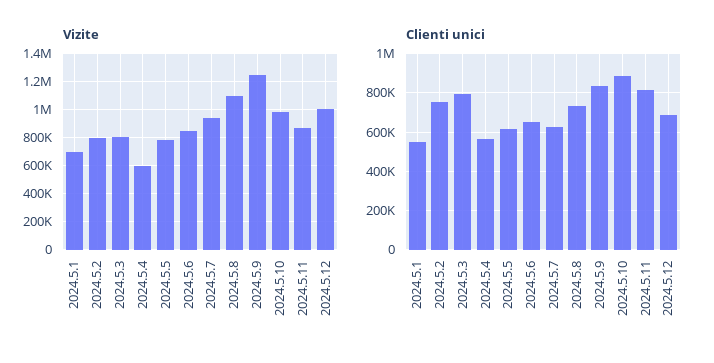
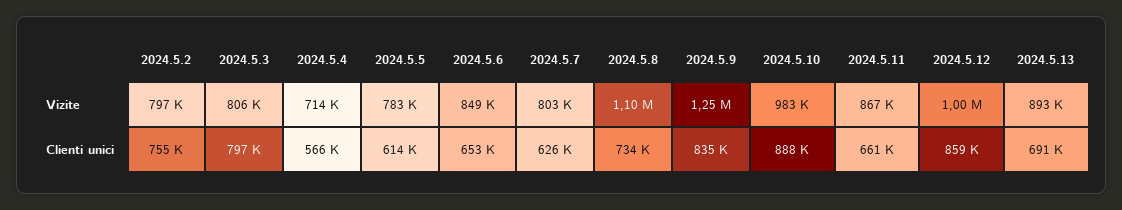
Vizite, 2024.5.1: 700000 -> none
Vizite, 2024.5.4: 600000 -> 714000
Vizite, 2024.5.7: 950000 -> 803000
Clienti unici, 2024.5.1: 550000 -> none
Clienti unici, 2024.5.11: 800000 -> 661000
Clienti unici, 2024.5.12: 700000 -> 859000
Vizite, 2024.5.13: none -> 893000
Clienti unici, 2024.5.13: none -> 691000

